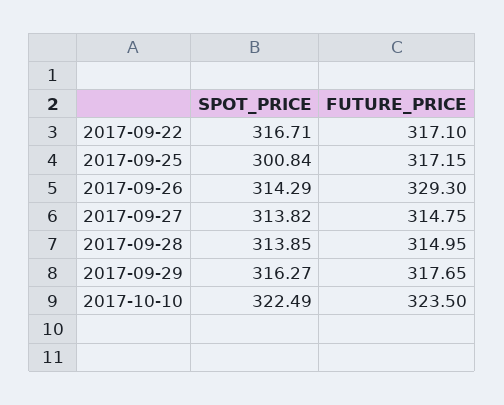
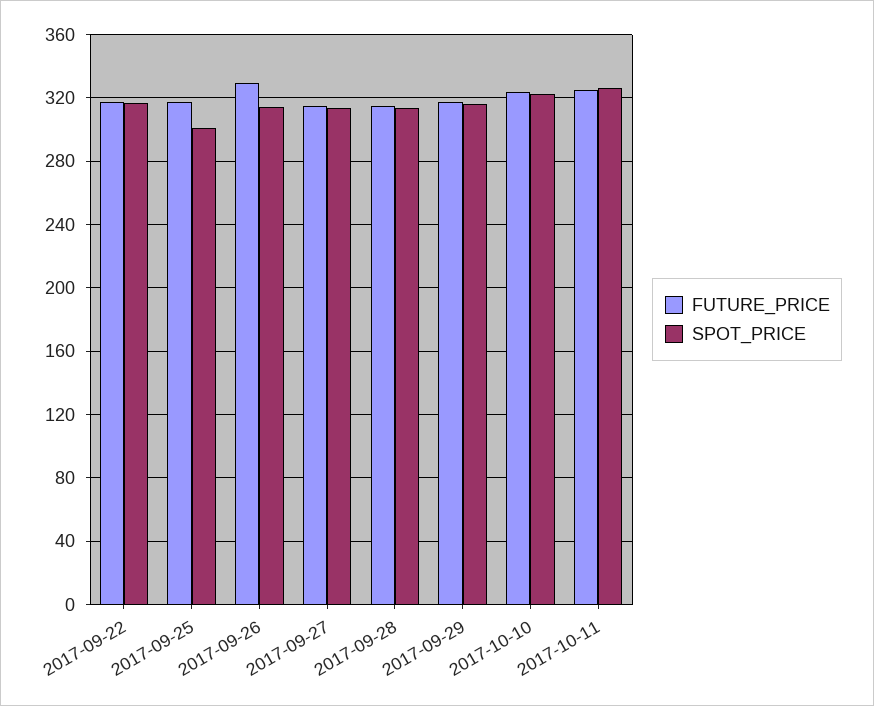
FUTURE_PRICE, 2017-10-11: none -> 325
SPOT_PRICE, 2017-10-11: none -> 325

